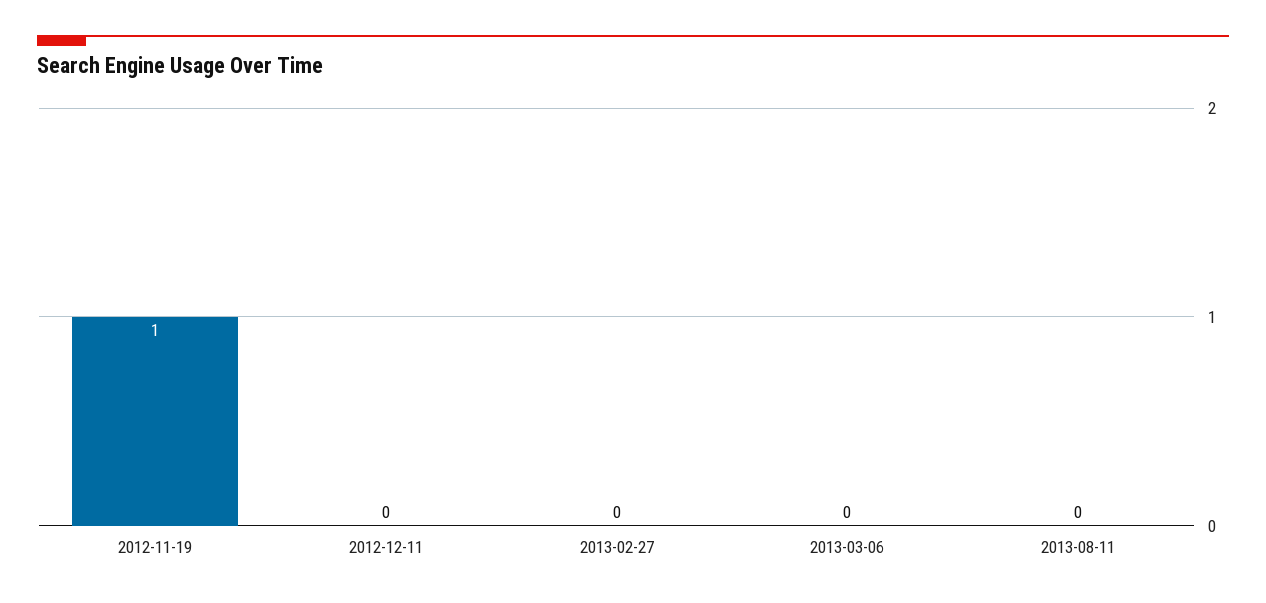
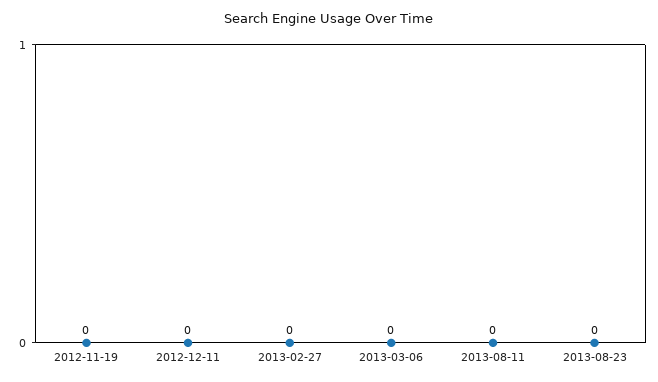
2012-11-19: 1 -> 0
2013-08-23: none -> 0

